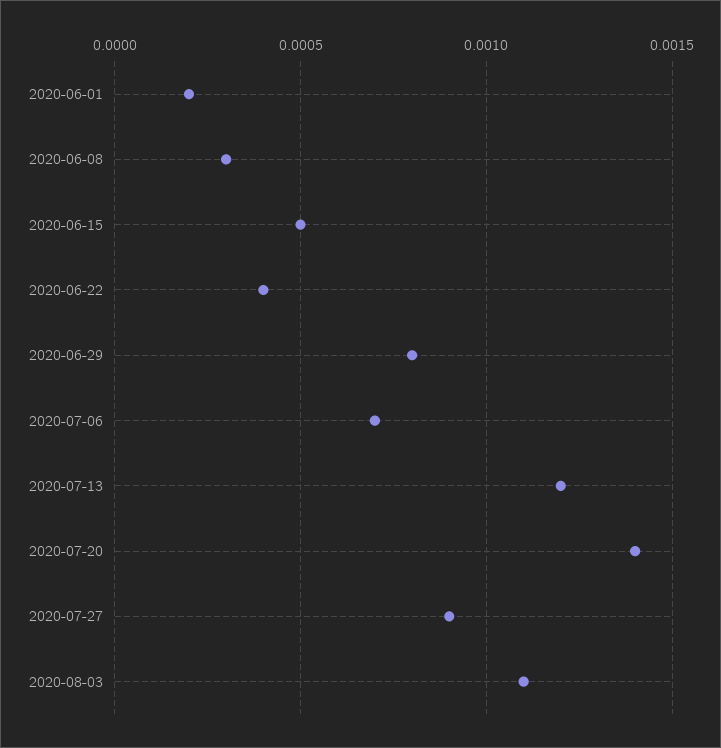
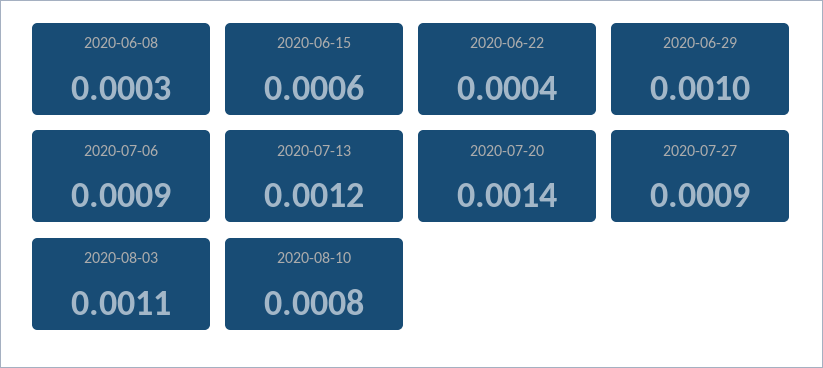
2020-06-01: 0.0002 -> none
2020-06-15: 0.0005 -> 0.0006
2020-06-29: 0.0008 -> 0.001
2020-07-06: 0.0007 -> 0.0009
2020-08-10: none -> 0.0008

